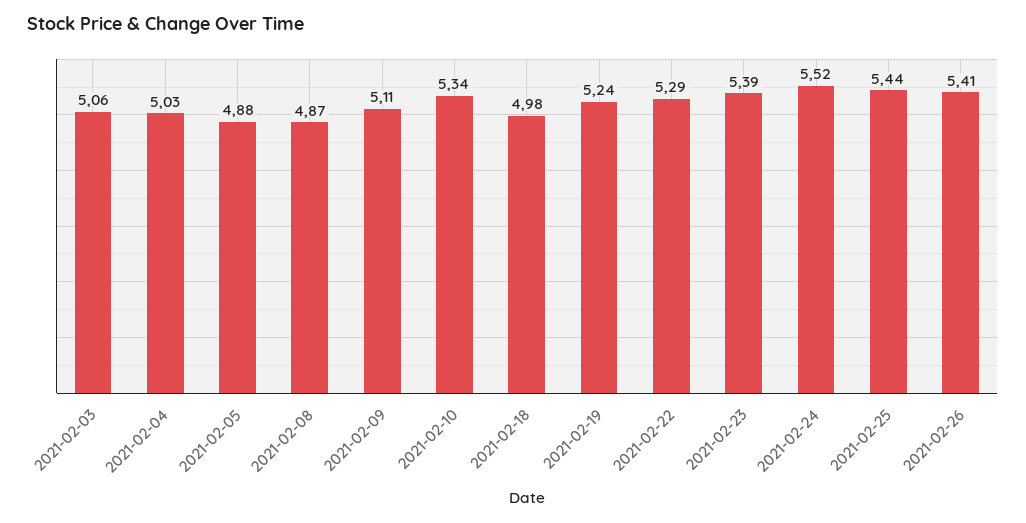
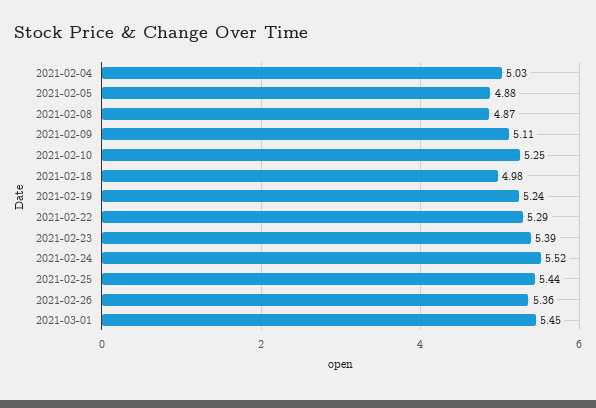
2021-02-03: 5.06 -> none
2021-02-10: 5.34 -> 5.25
2021-02-26: 5.41 -> 5.36
2021-03-01: none -> 5.45

